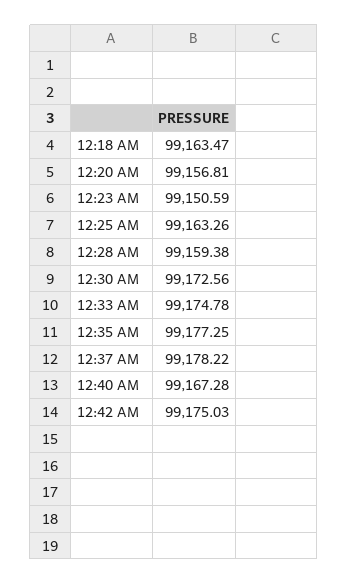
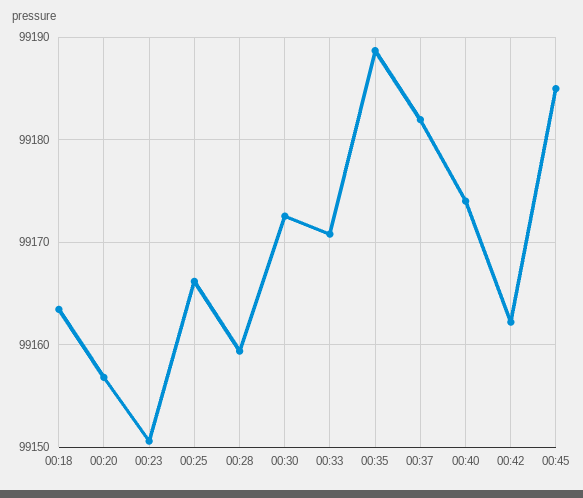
12:25 AM: 99163.26 -> 99166
12:33 AM: 99174.78 -> 99171
12:35 AM: 99177.25 -> 99189
12:37 AM: 99178.22 -> 99182
12:40 AM: 99167.28 -> 99174
12:42 AM: 99175.03 -> 99162
00:45: none -> 99185

